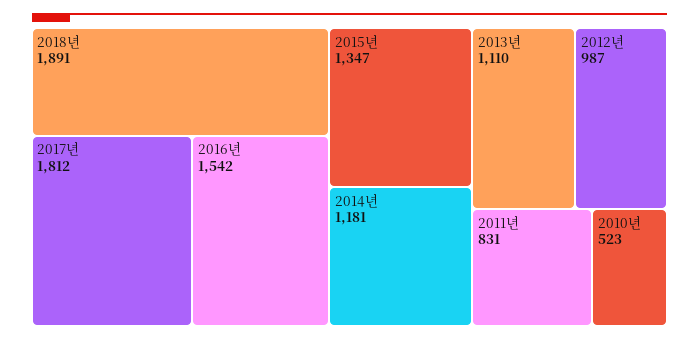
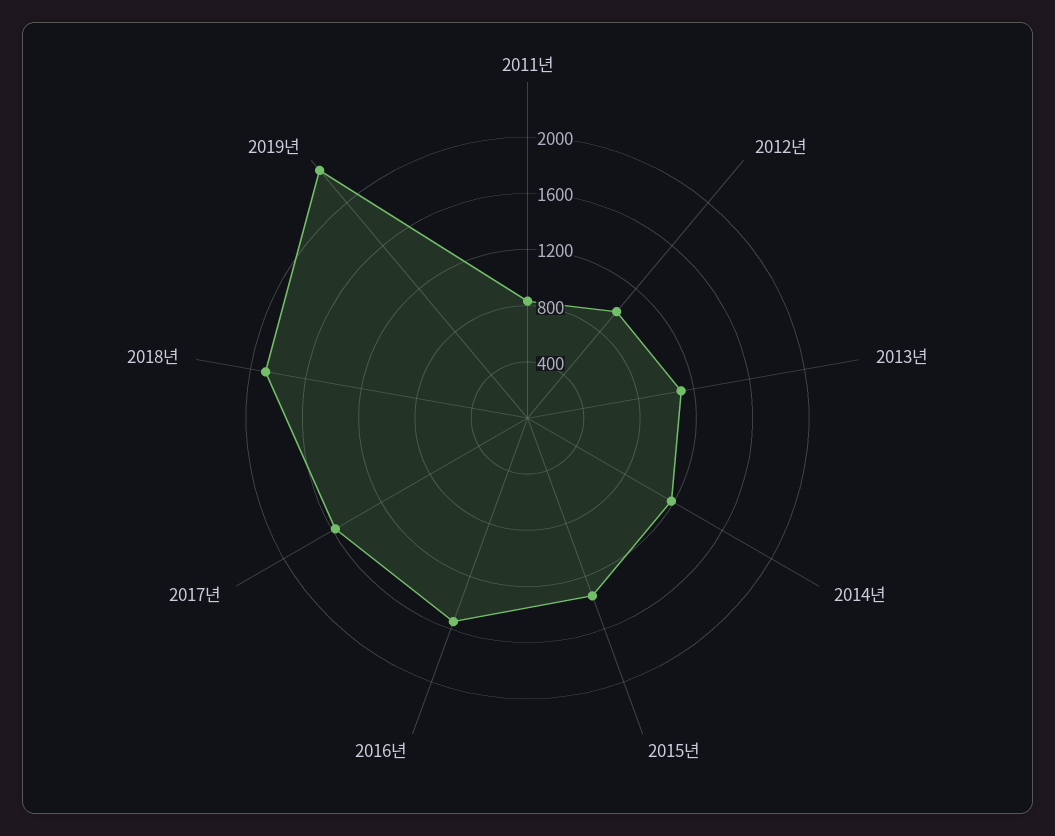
2017년: 1812 -> 1600
2010년: 523 -> none
2019년: none -> 2300

